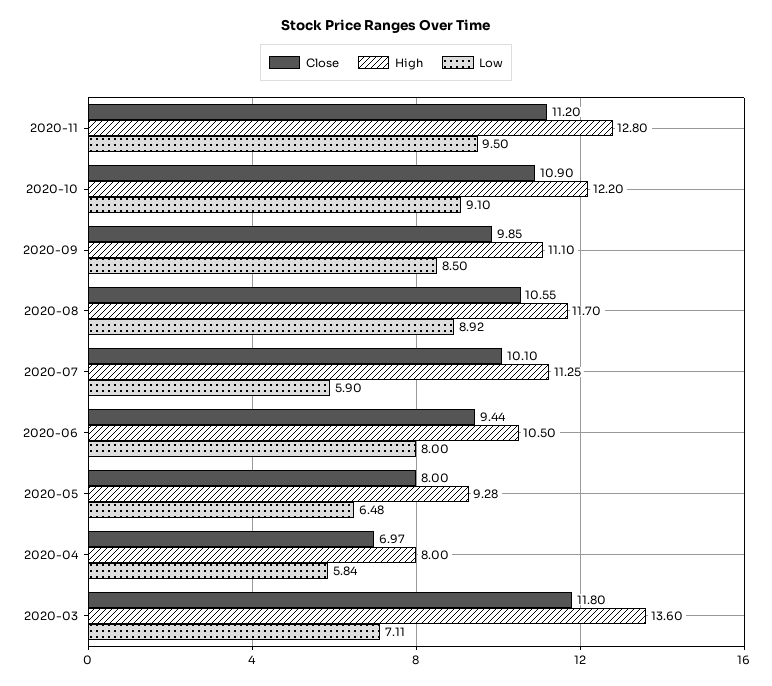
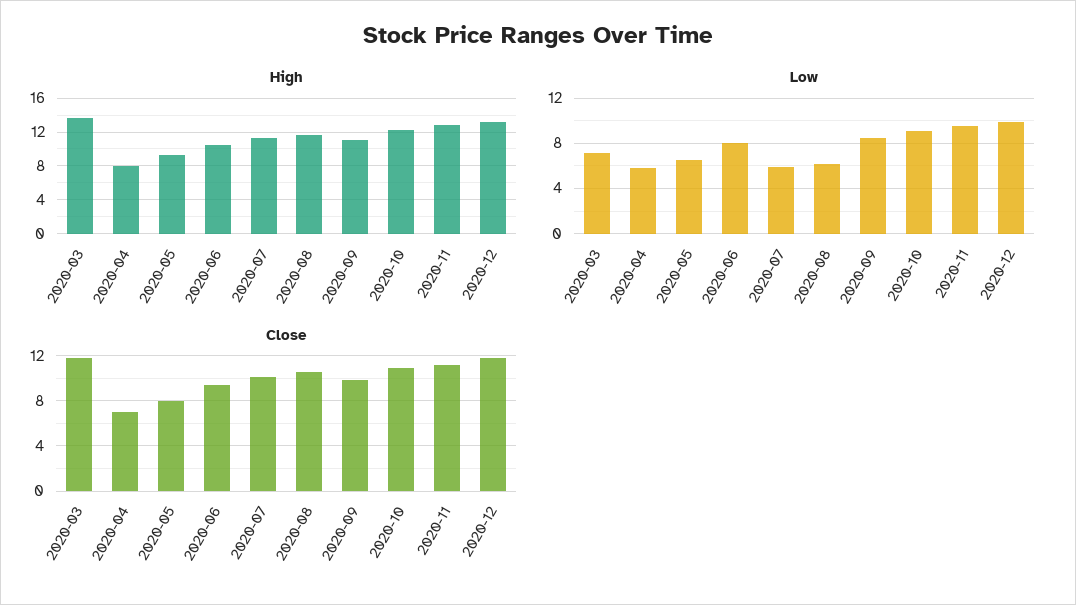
Low, 2020-08: 8.92 -> 6
High, 2020-12: none -> 13
Low, 2020-12: none -> 10
Close, 2020-12: none -> 12

